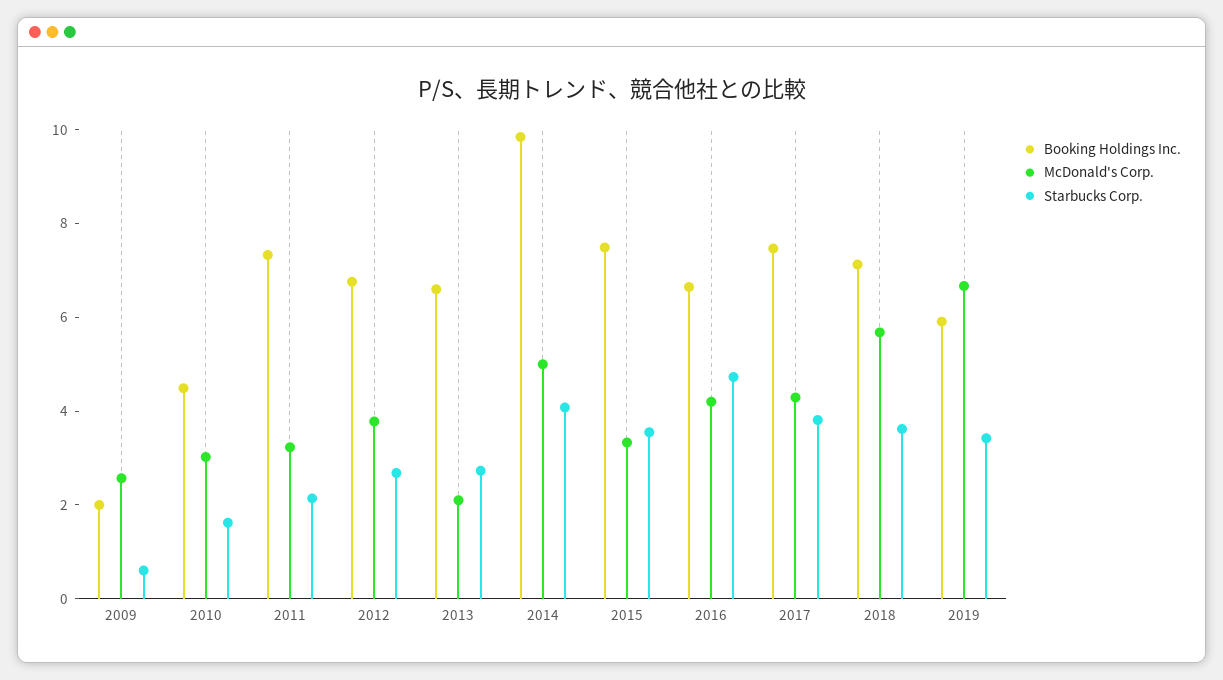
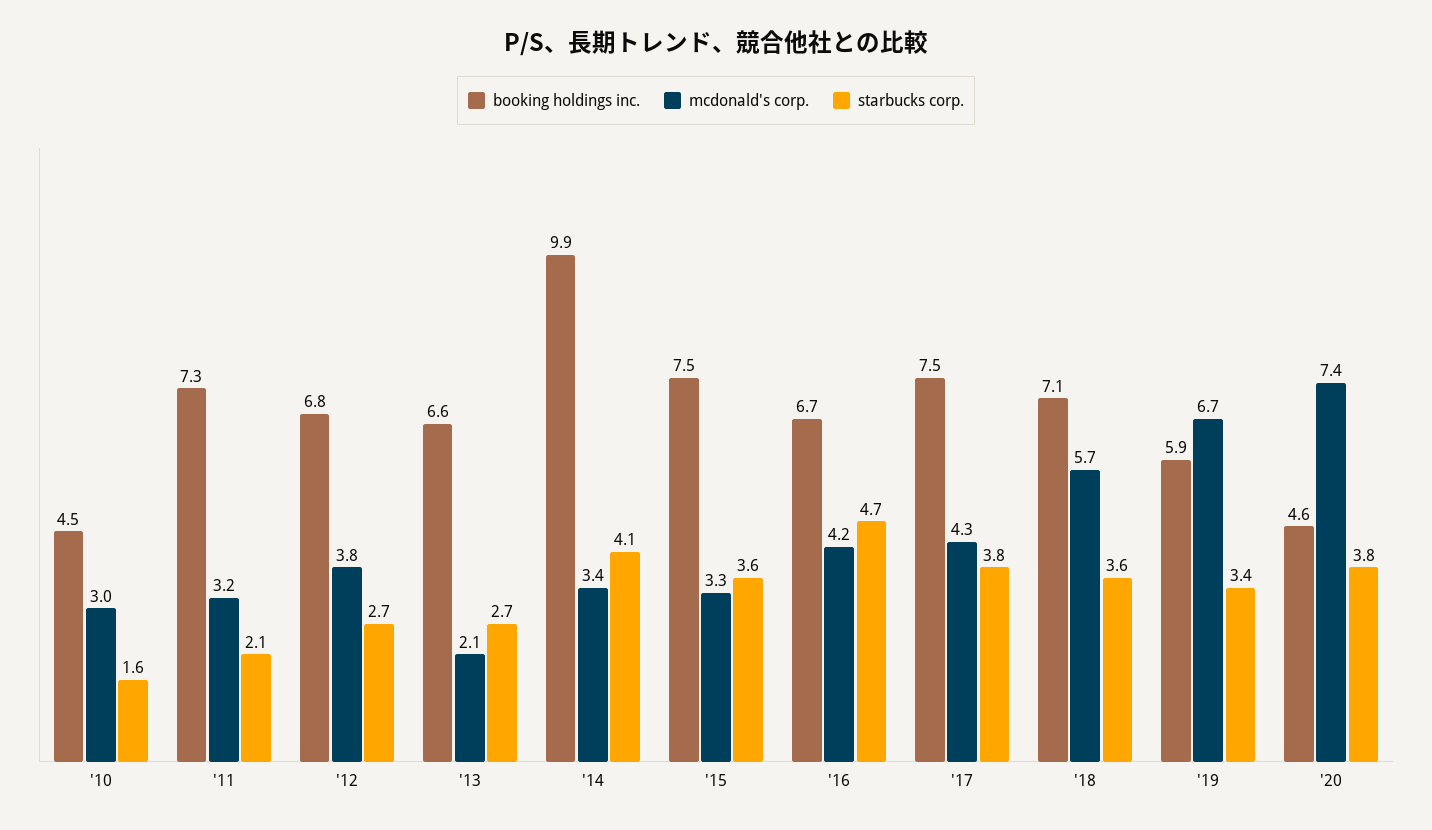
Booking Holdings Inc., 2009: 2 -> none
McDonald's Corp., 2009: 2.5 -> none
Starbucks Corp., 2009: 0.5 -> none
McDonald's Corp., 2014: 5 -> 3.4
Booking Holdings Inc., '20: none -> 4.6
McDonald's Corp., '20: none -> 7.4
Starbucks Corp., '20: none -> 3.8

